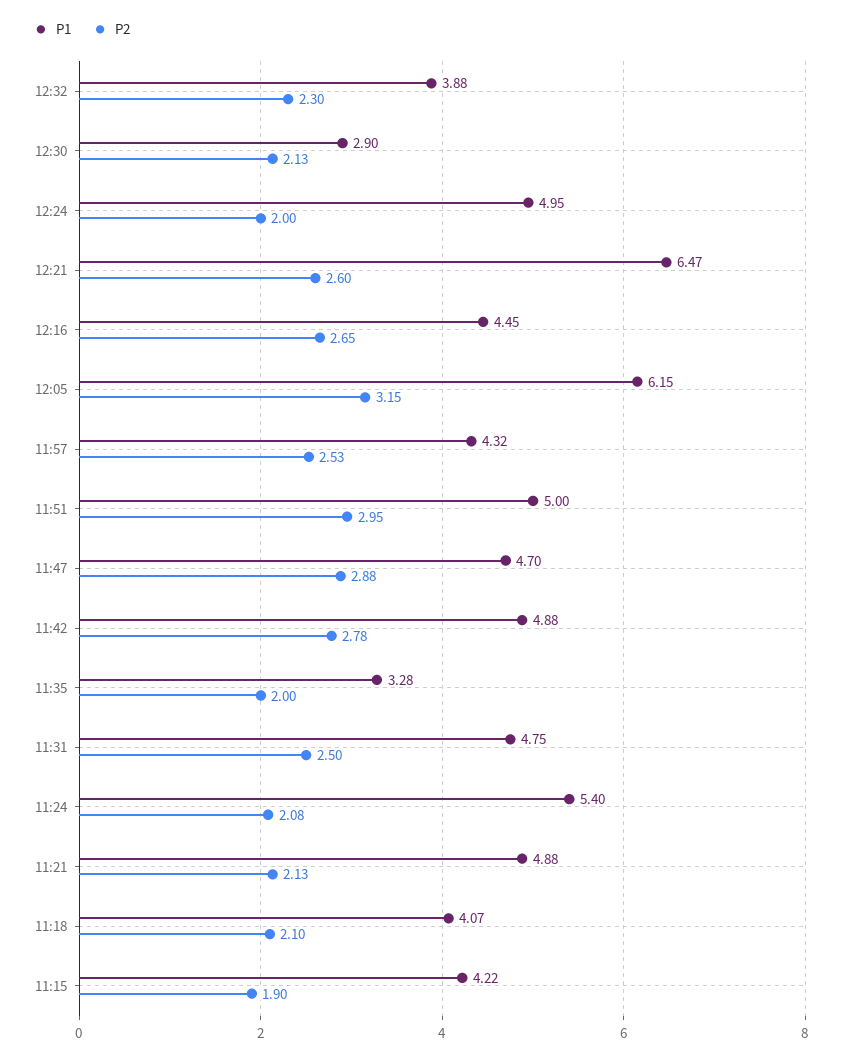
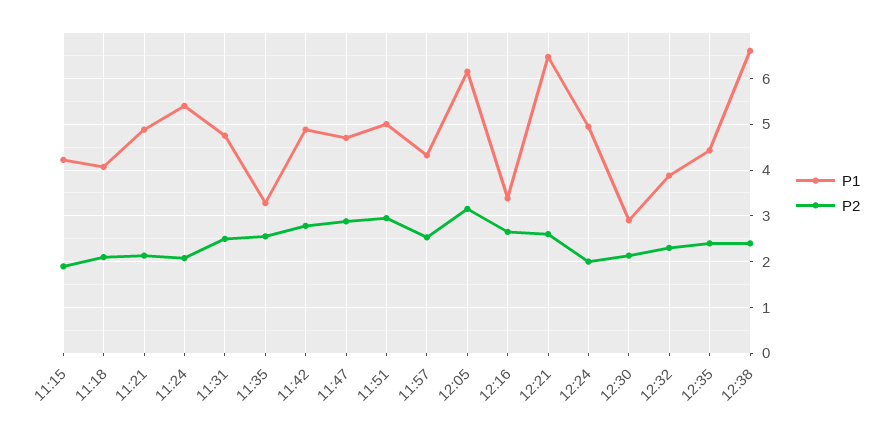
P1, 12:16: 4.45 -> 3.4
P2, 11:35: 2 -> 2.6
P1, 12:35: none -> 4.4
P2, 12:35: none -> 2.4
P1, 12:38: none -> 6.6
P2, 12:38: none -> 2.4

